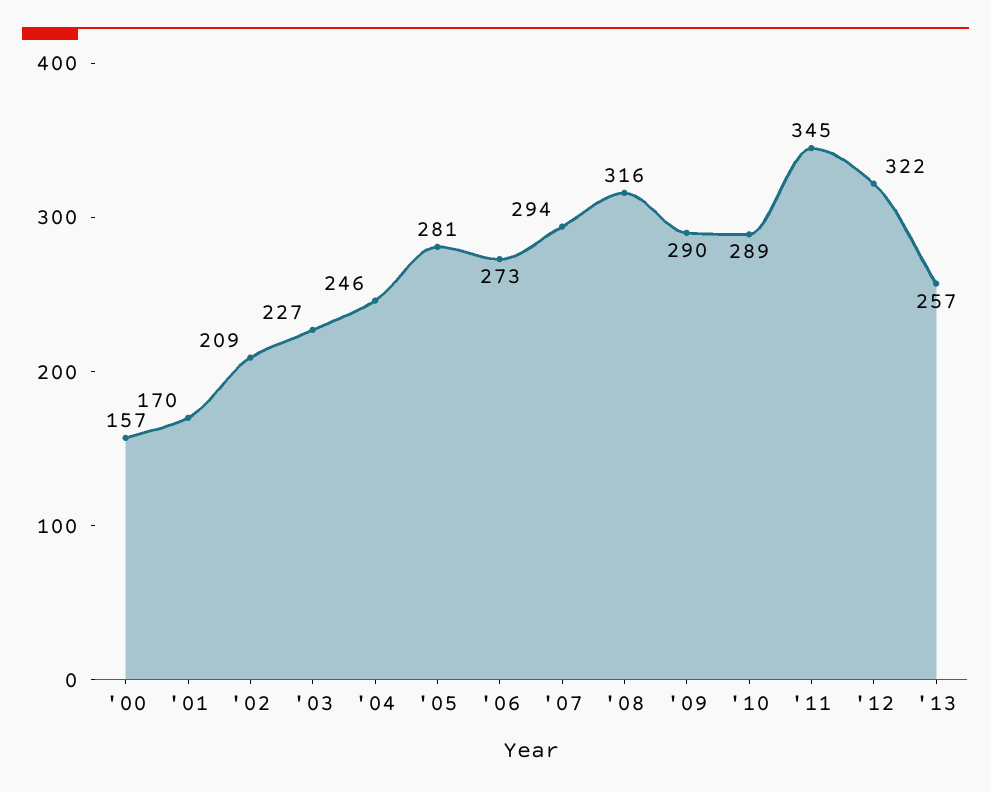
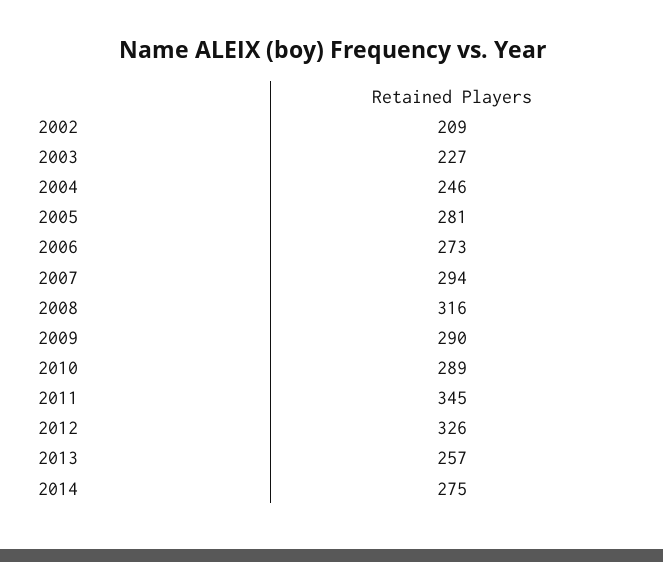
'00: 157 -> none
'01: 170 -> none
'12: 322 -> 326
2014: none -> 275

